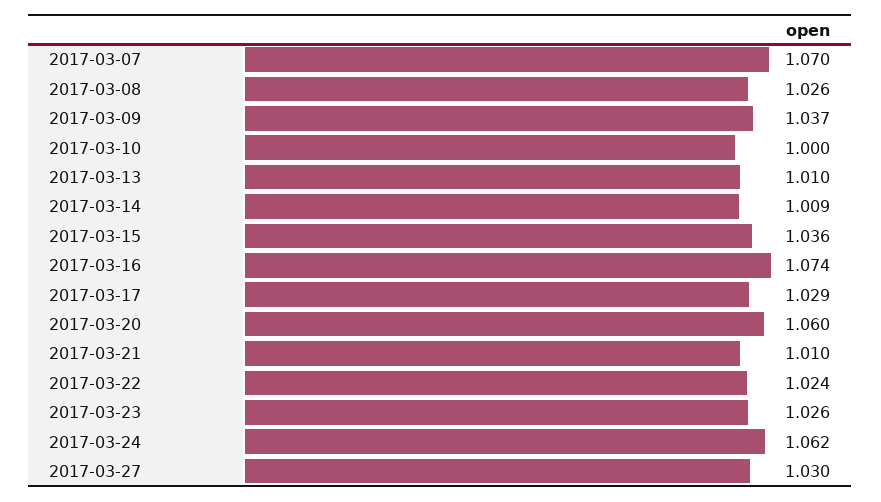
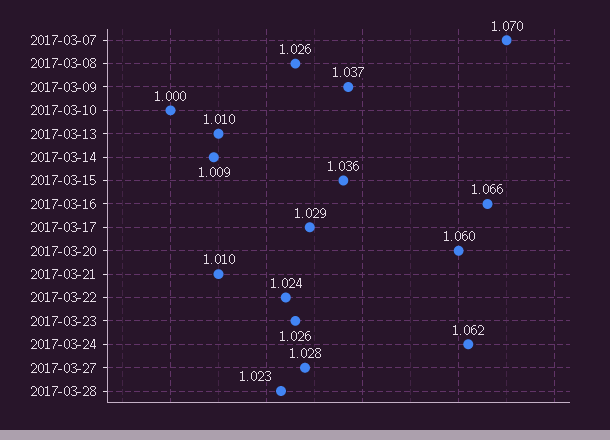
2017-03-16: 1.074 -> 1.066
2017-03-27: 1.03 -> 1.028
2017-03-28: none -> 1.023

